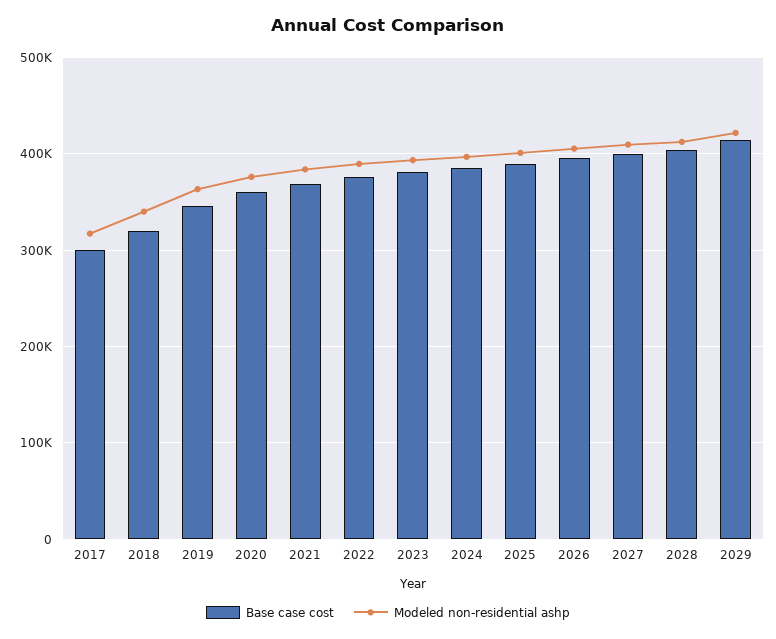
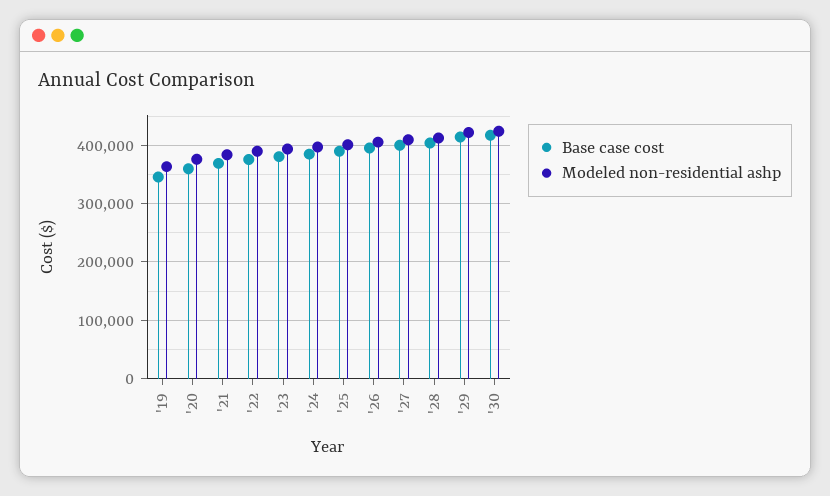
Base case cost, 2017: 300000 -> none
Modeled non-residential ashp, 2017: 320000 -> none
Base case cost, 2018: 320000 -> none
Modeled non-residential ashp, 2018: 340000 -> none
Base case cost, '30: none -> 420000
Modeled non-residential ashp, '30: none -> 420000

